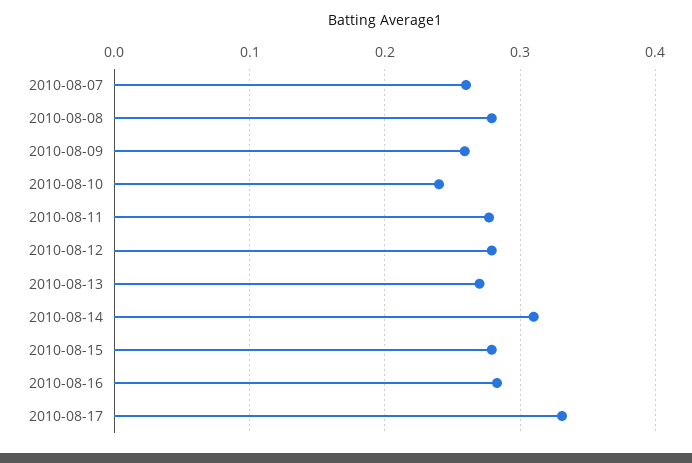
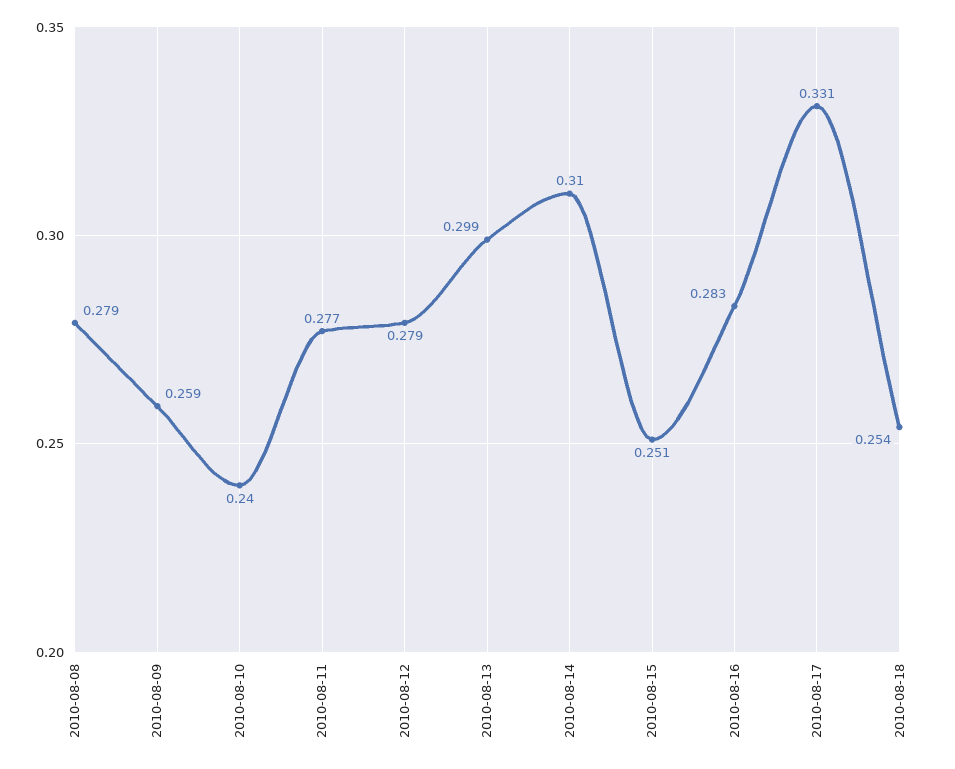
2010-08-07: 0.26 -> none
2010-08-13: 0.27 -> 0.299
2010-08-15: 0.28 -> 0.251
2010-08-18: none -> 0.254

